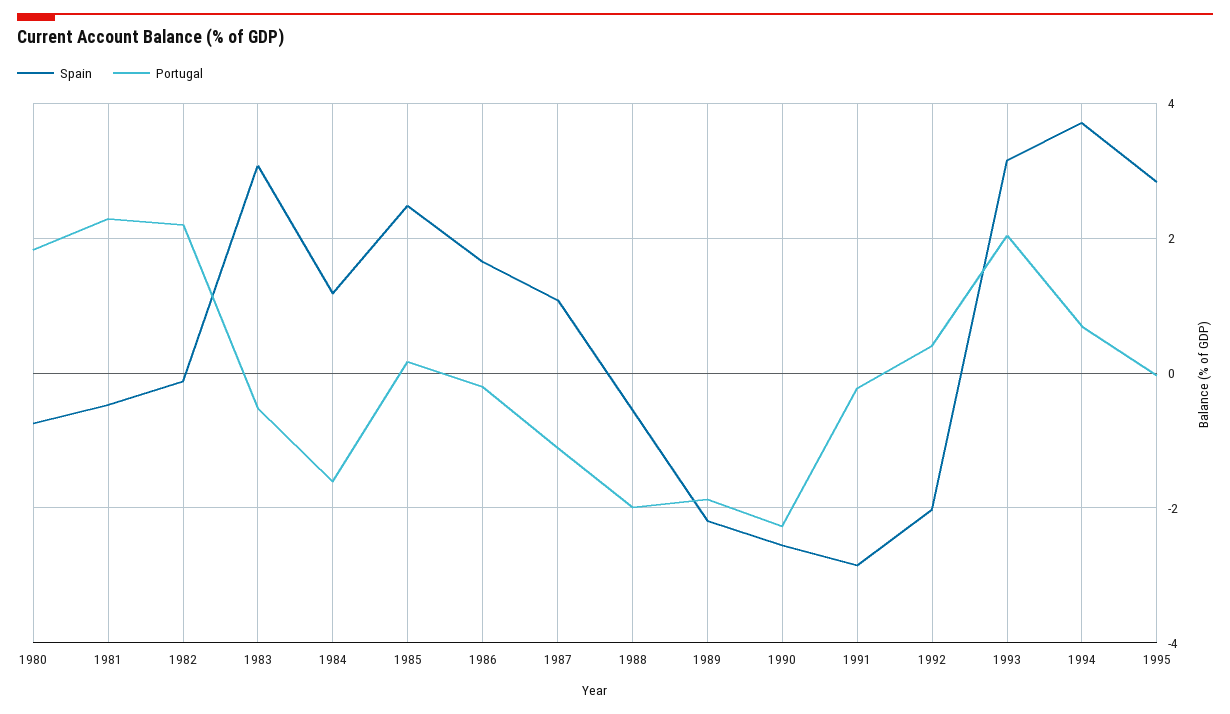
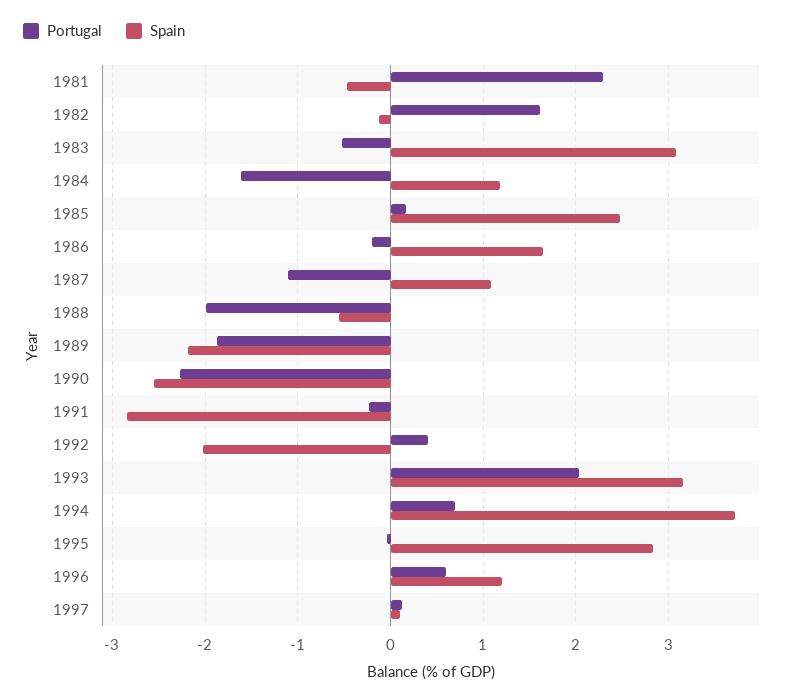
Spain, 1980: -0.8 -> none
Portugal, 1980: 1.8 -> none
Portugal, 1982: 2.2 -> 1.6
Portugal, 1996: none -> 0.6
Spain, 1996: none -> 1.2
Portugal, 1997: none -> 0.1
Spain, 1997: none -> 0.1

